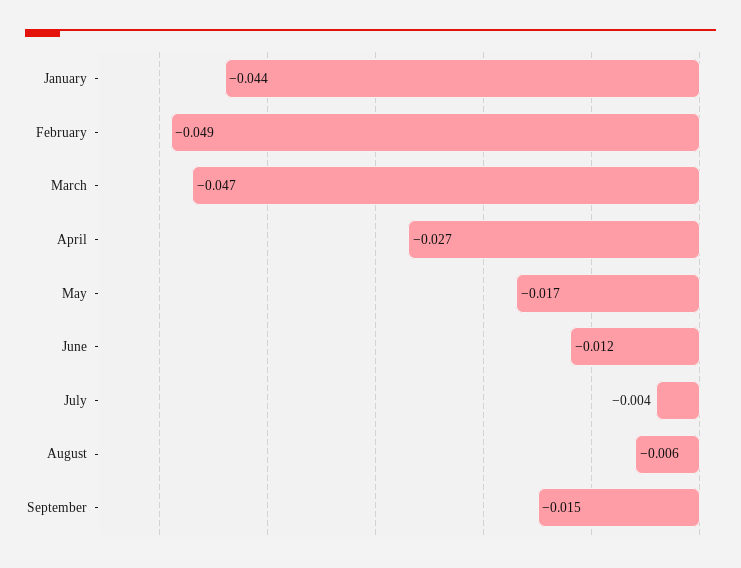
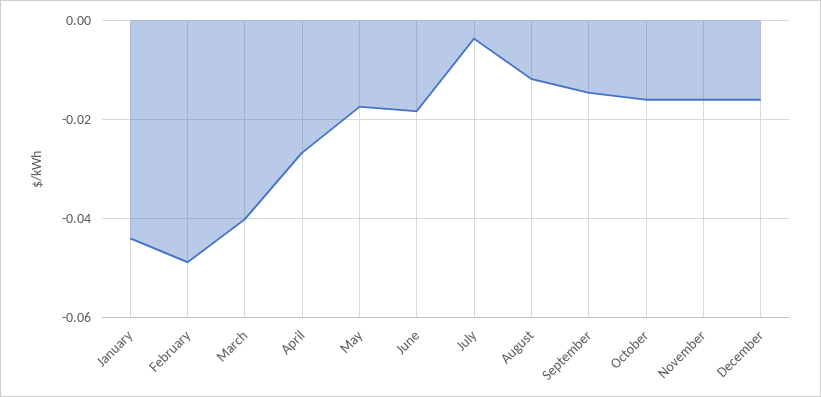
March: -0.047 -> -0.04
June: -0.012 -> -0.018
August: -0.006 -> -0.012
October: none -> -0.016
November: none -> -0.016
December: none -> -0.016

